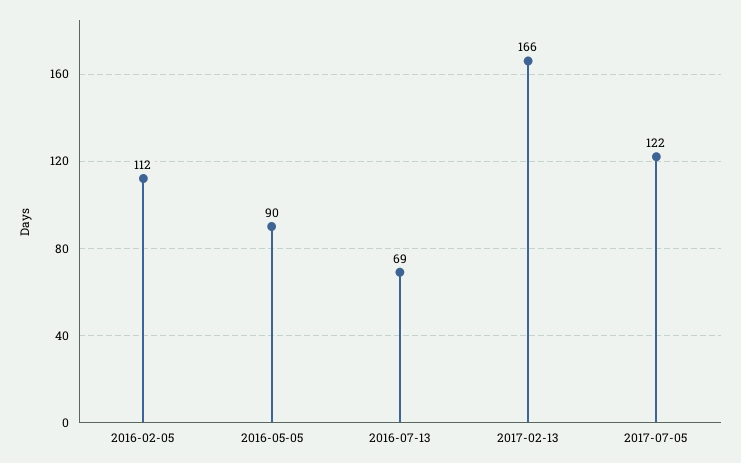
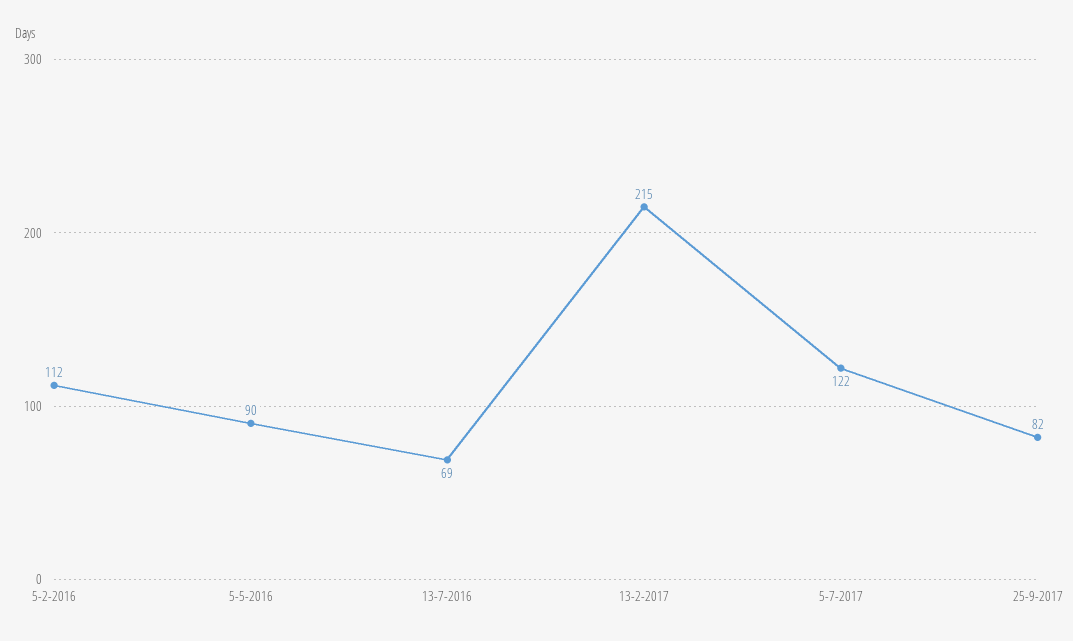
2017-02-13: 166 -> 215
25-9-2017: none -> 82

